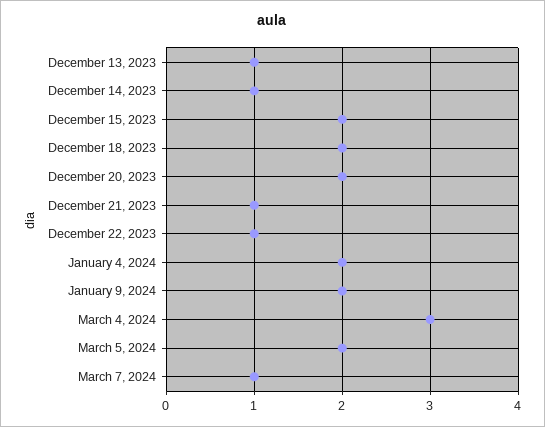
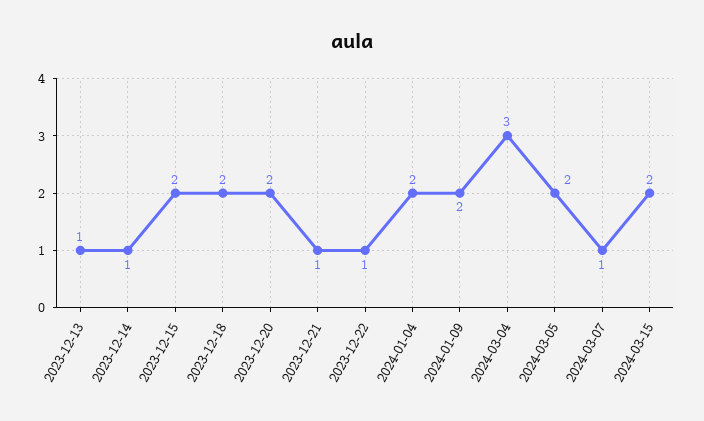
2024-03-15: none -> 2

